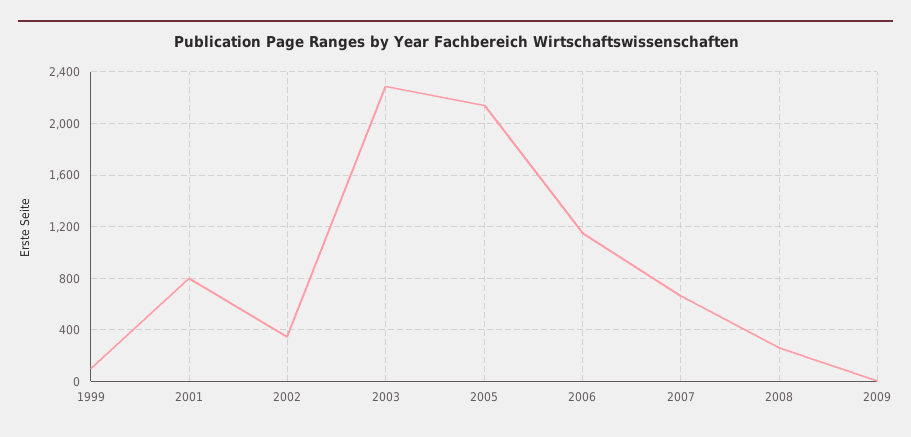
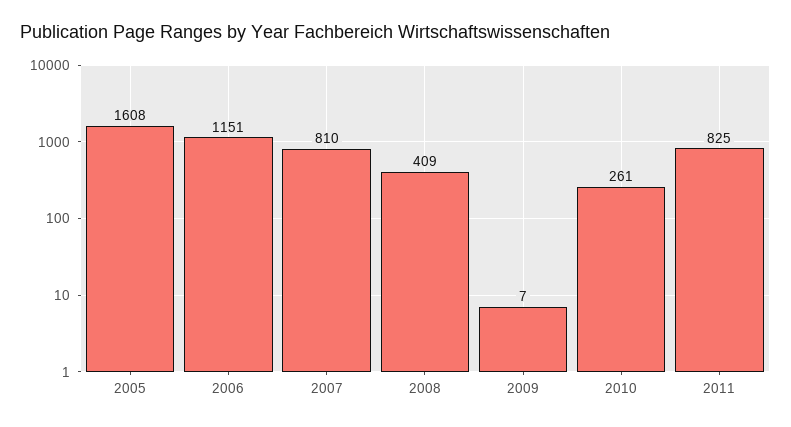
1999: 100 -> none
2001: 800 -> none
2002: 350 -> none
2003: 2300 -> none
2005: 2150 -> 1608
2007: 650 -> 810
2008: 250 -> 409
2010: none -> 261
2011: none -> 825

